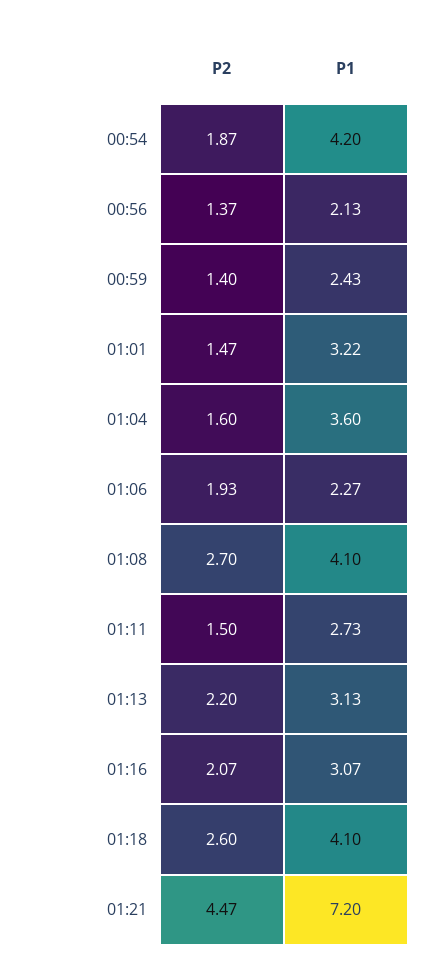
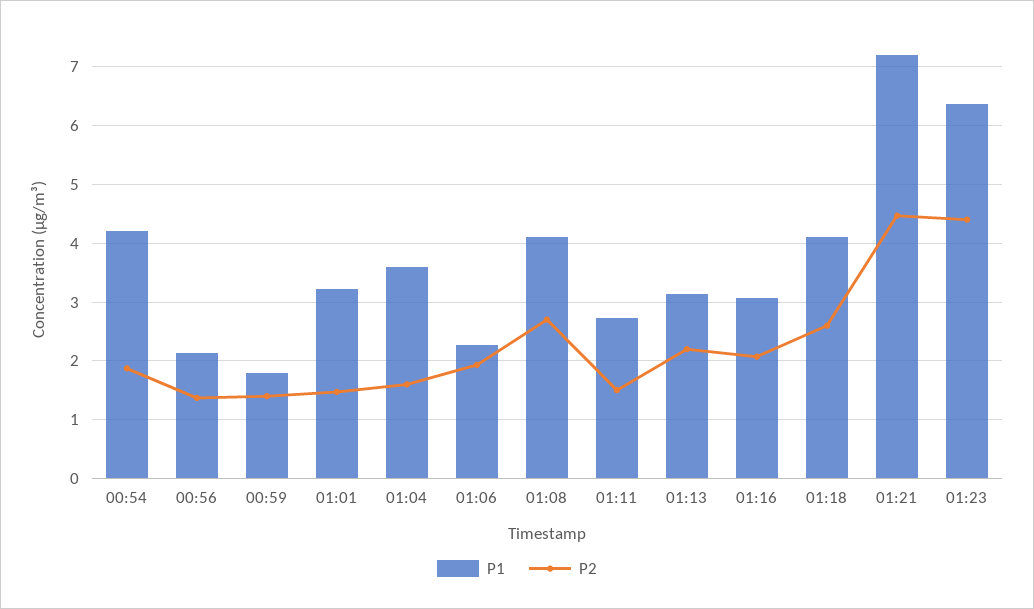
P1, 00:59: 2.43 -> 1.8
P1, 01:23: none -> 6.4
P2, 01:23: none -> 4.4

